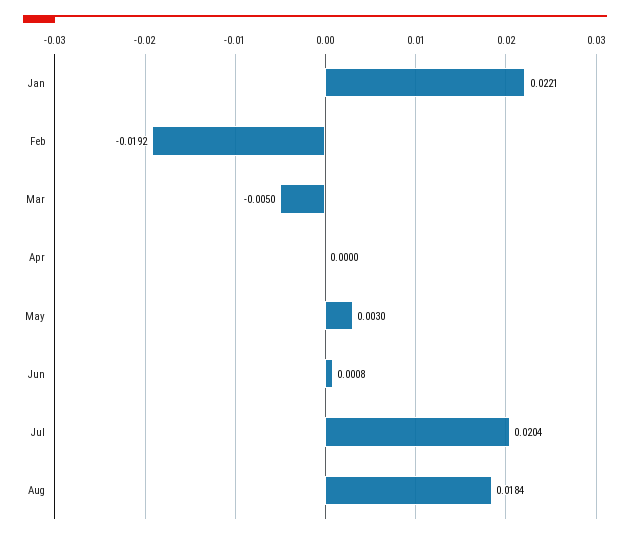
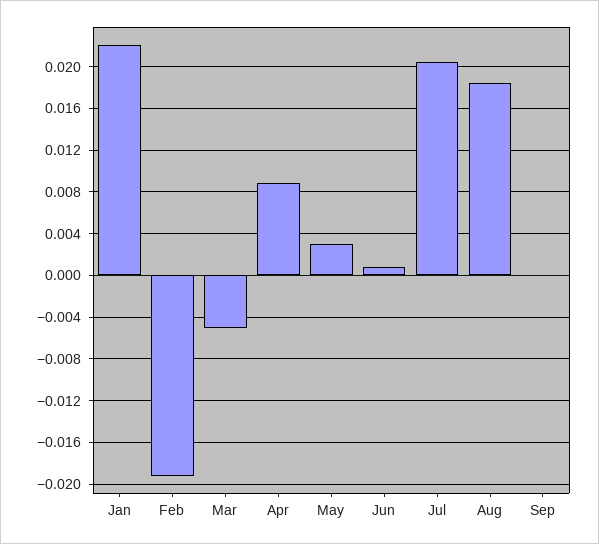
Apr: 0 -> 0.009
Sep: none -> 0

